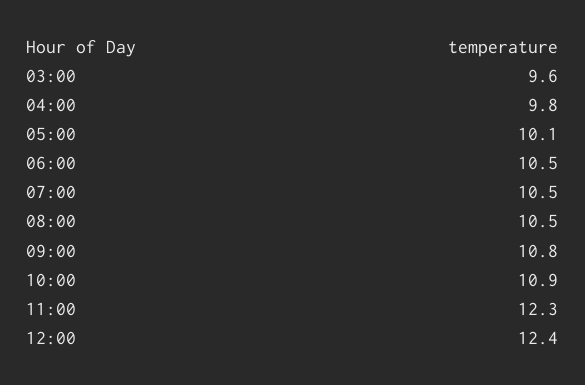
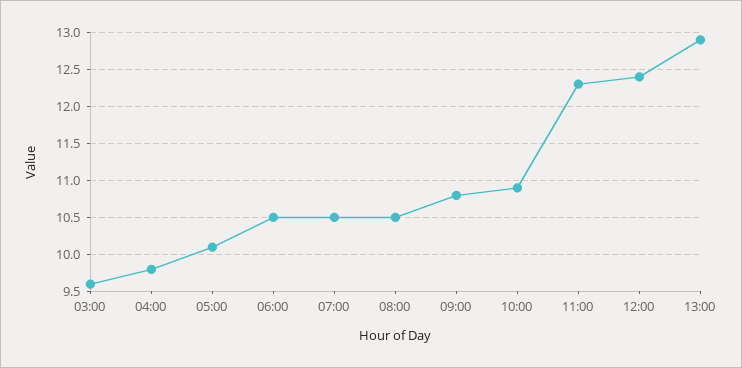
13:00: none -> 12.9

